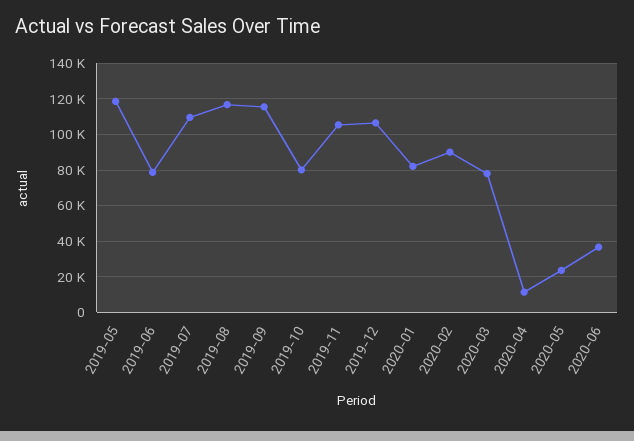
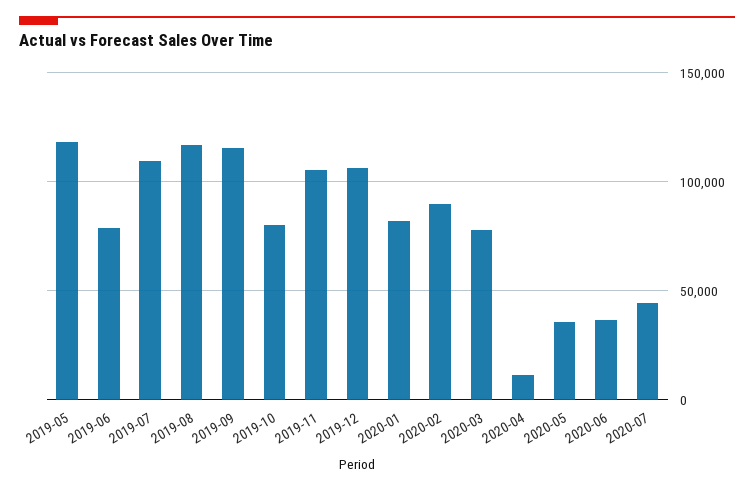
2020-05: 25000 -> 35000
2020-07: none -> 45000

